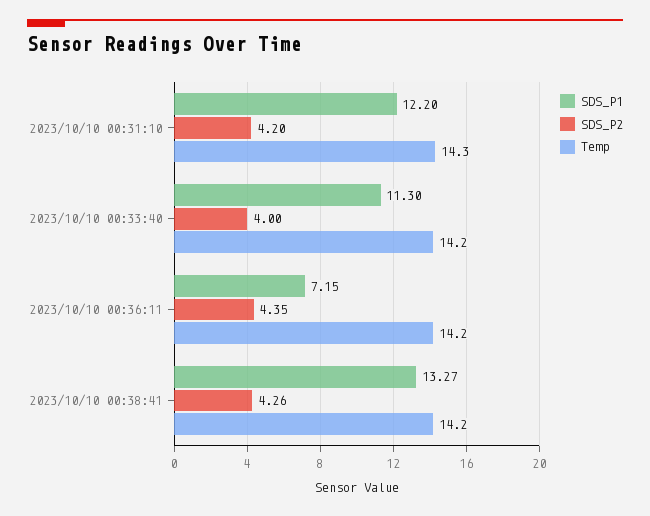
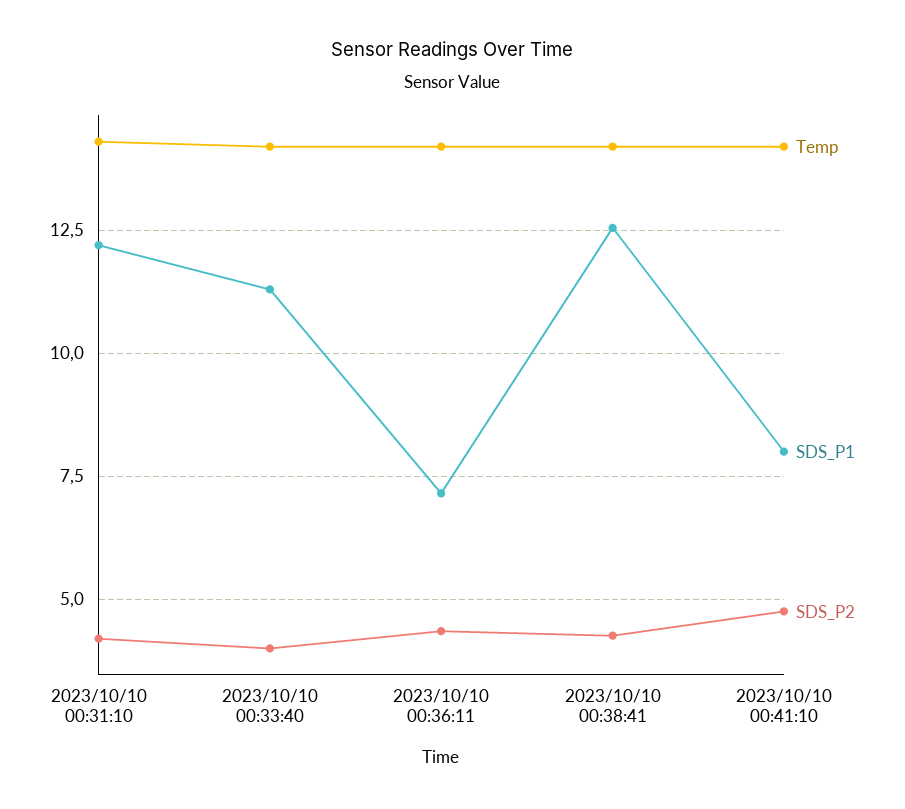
SDS_P1, 2023/10/10 00:38:41: 13.27 -> 12.5
Temp, 2023/10/10 00:41:10: none -> 14.25
SDS_P1, 2023/10/10 00:41:10: none -> 8
SDS_P2, 2023/10/10 00:41:10: none -> 4.75

